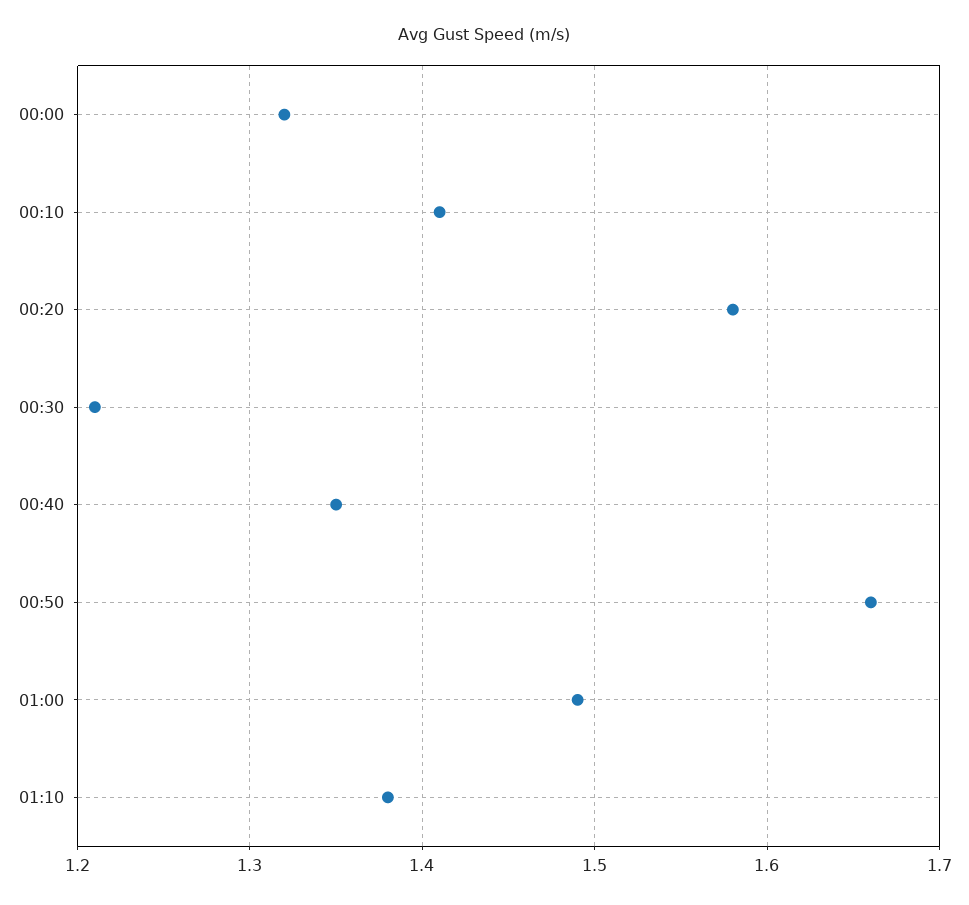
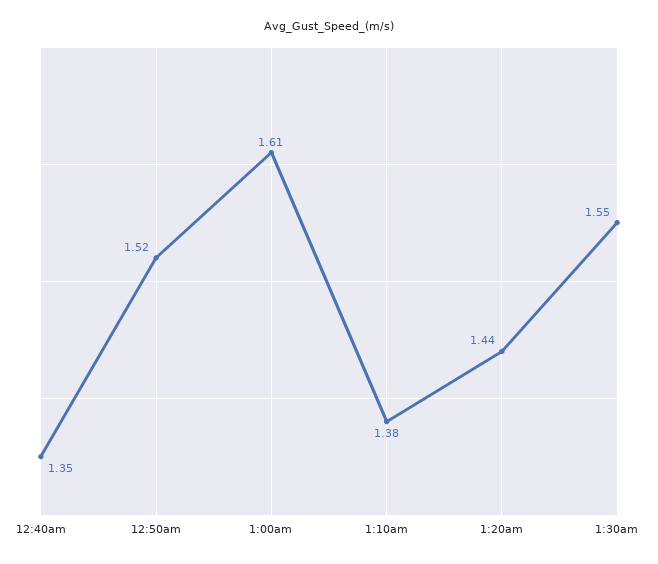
00:00: 1.32 -> none
00:10: 1.41 -> none
00:20: 1.58 -> none
00:30: 1.21 -> none
00:50: 1.66 -> 1.52
01:00: 1.49 -> 1.61
1:20am: none -> 1.44
1:30am: none -> 1.55

